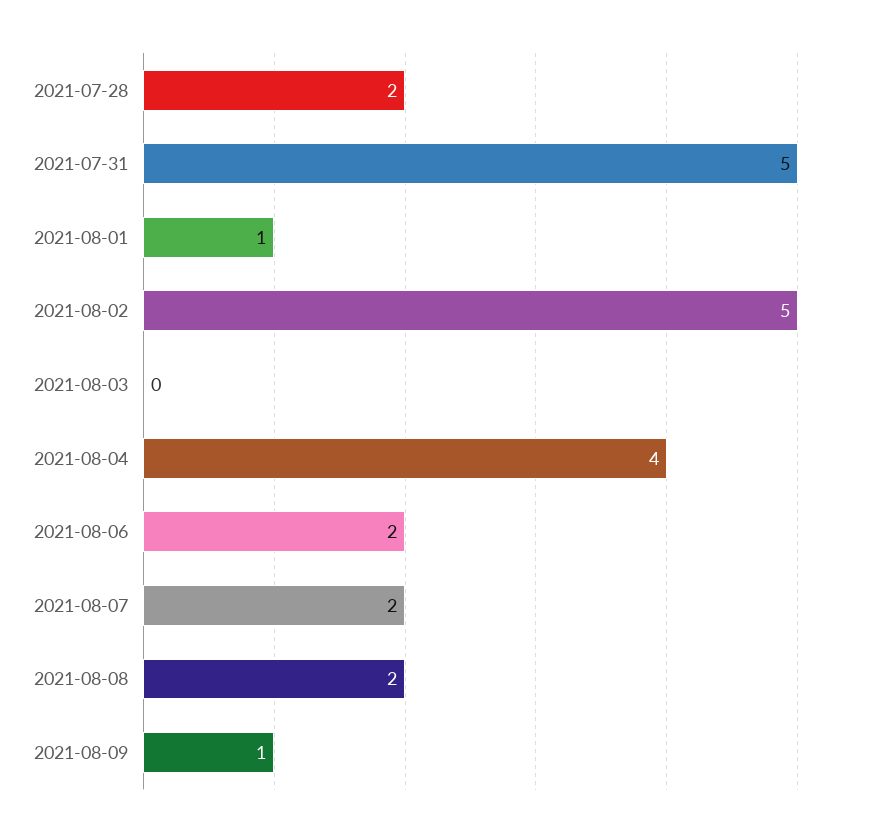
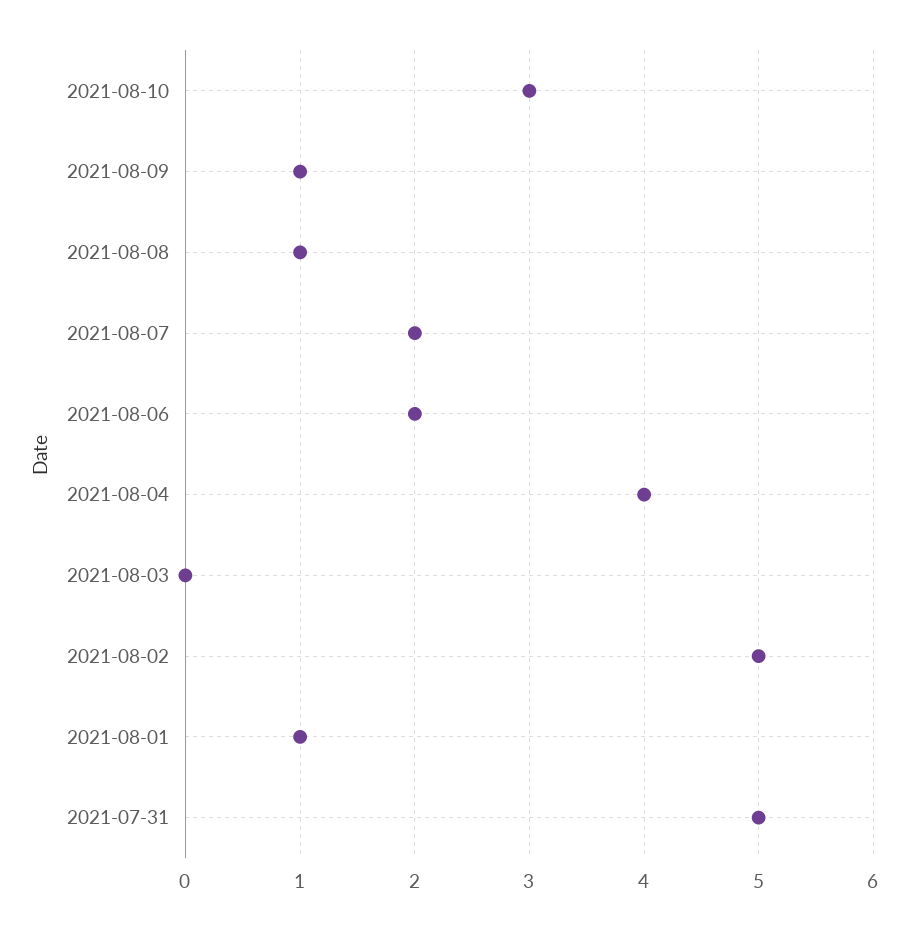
2021-07-28: 2 -> none
2021-08-08: 2 -> 1
2021-08-10: none -> 3

